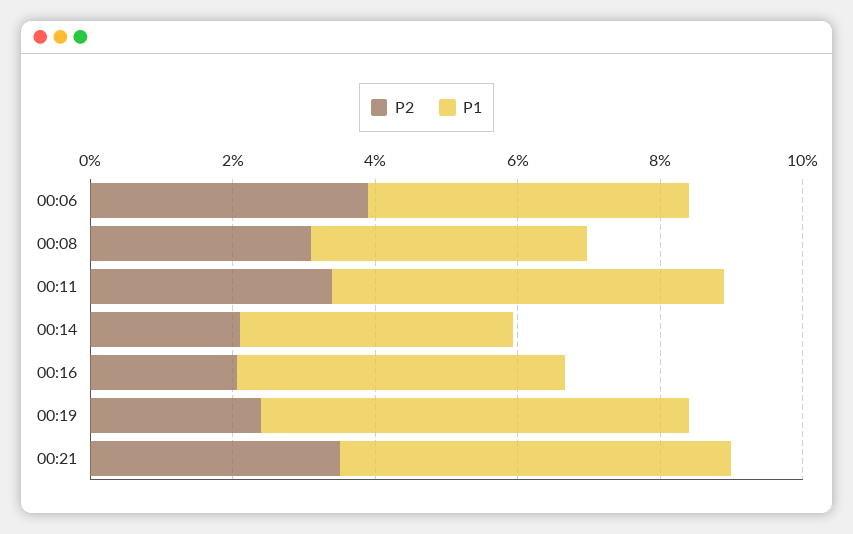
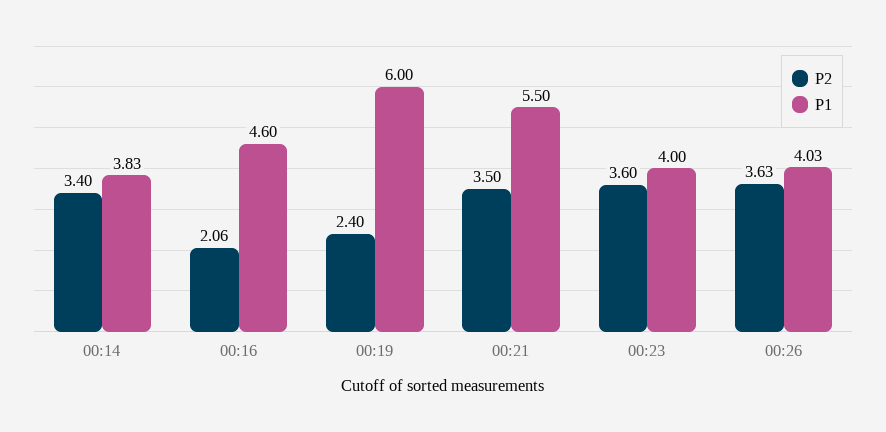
P2, 00:06: 4 -> none
P1, 00:06: 4.5 -> none
P2, 00:08: 3 -> none
P1, 00:08: 4 -> none
P2, 00:11: 3.5 -> none
P1, 00:11: 5.5 -> none
P2, 00:14: 2 -> 3.4
P2, 00:23: none -> 3.6
P1, 00:23: none -> 4
P2, 00:26: none -> 3.63
P1, 00:26: none -> 4.03

